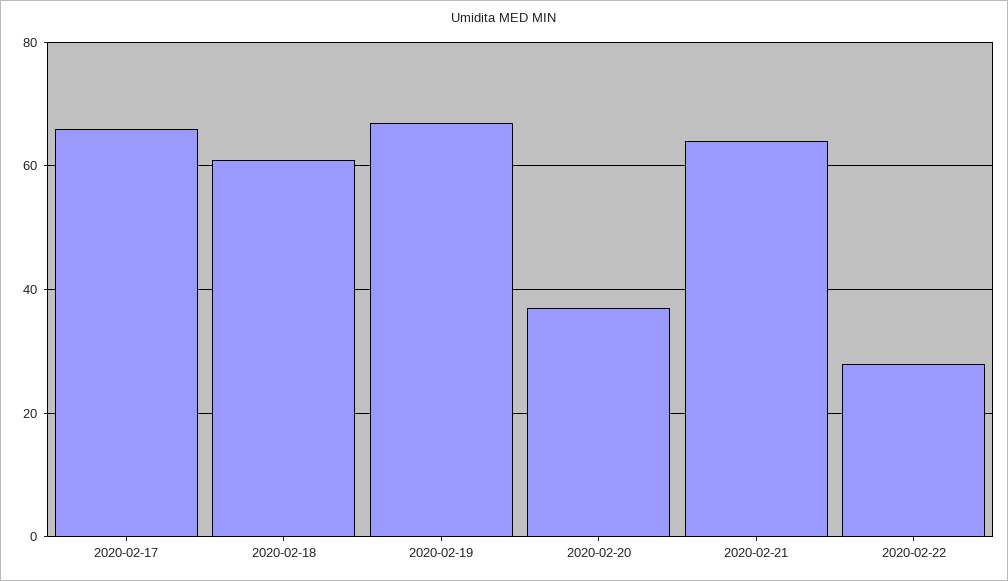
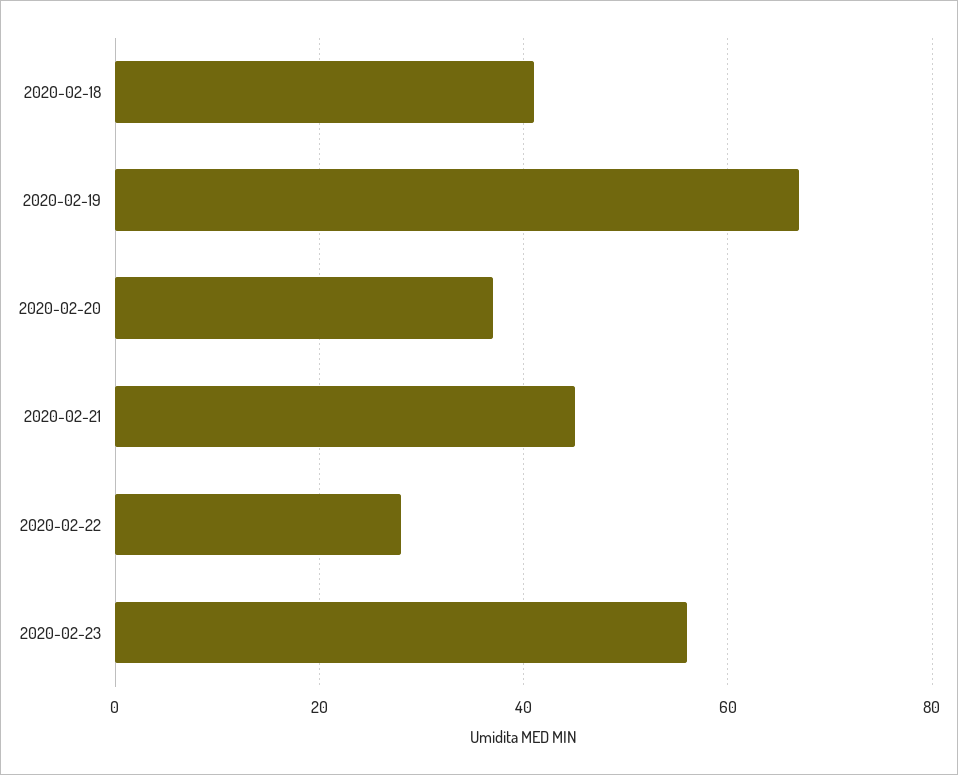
2020-02-17: 65 -> none
2020-02-18: 60 -> 40
2020-02-21: 65 -> 45
2020-02-23: none -> 55

